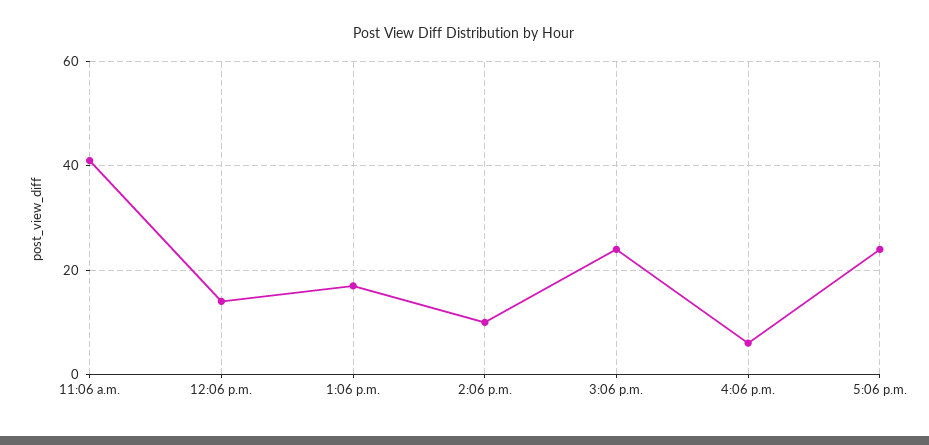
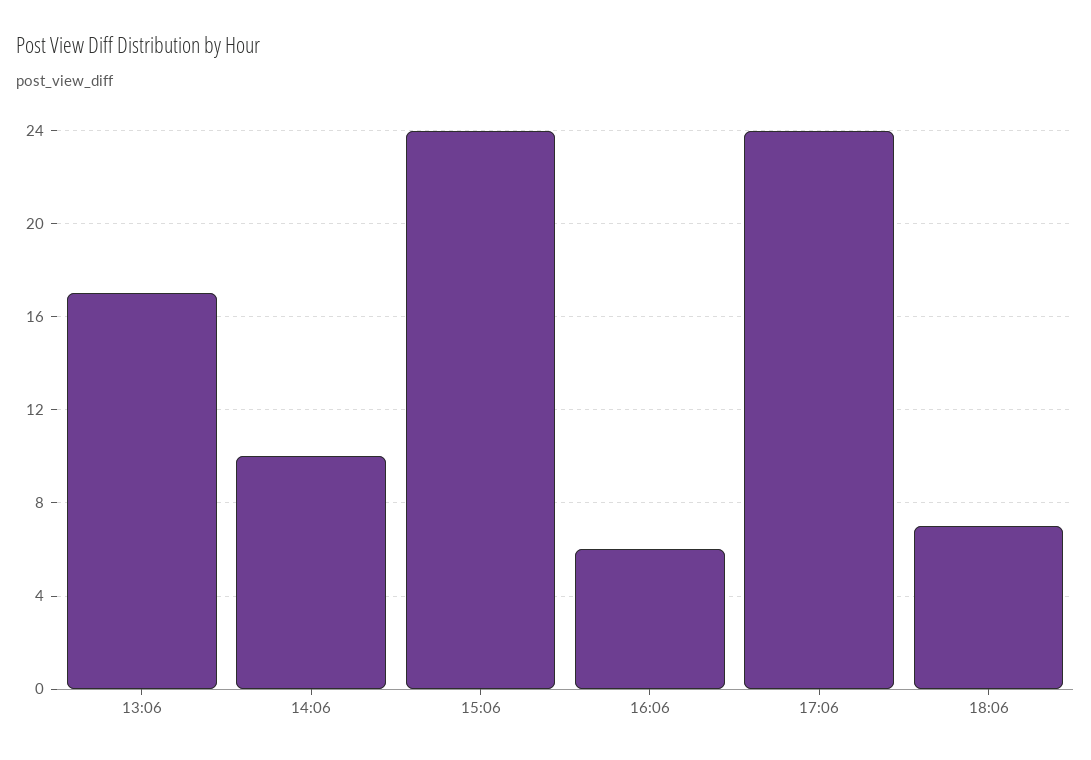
11:06 a.m.: 40 -> none
12:06 p.m.: 15 -> none
18:06: none -> 7

